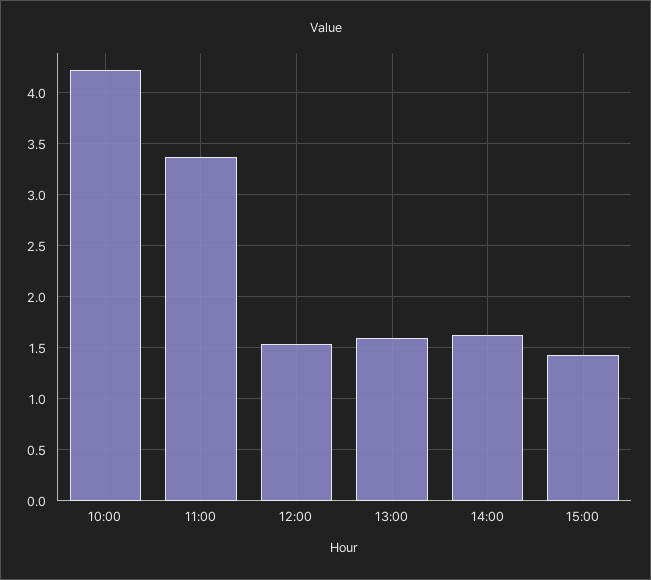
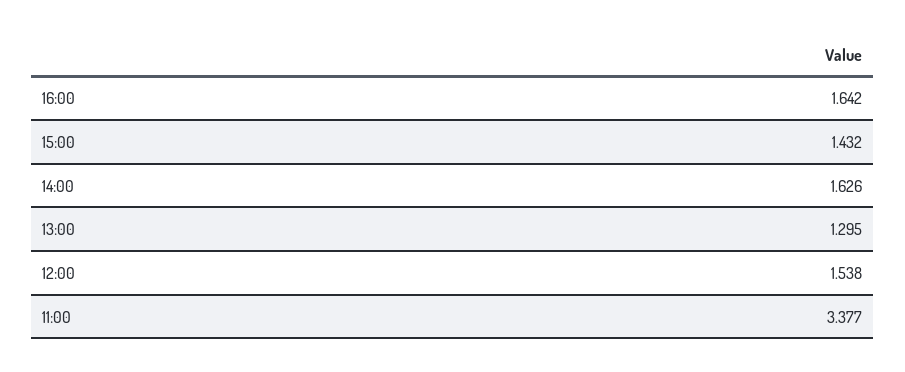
10:00: 4.2 -> none
13:00: 1.6 -> 1.295
16:00: none -> 1.642

